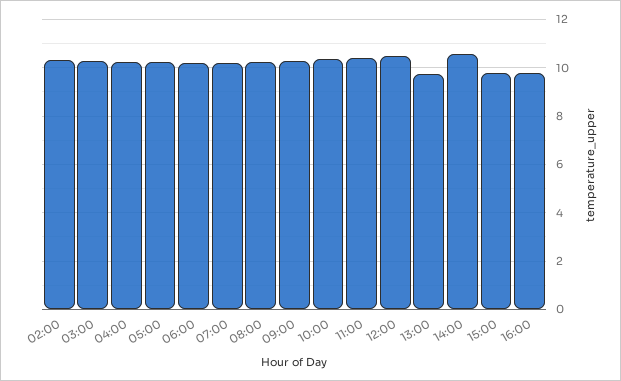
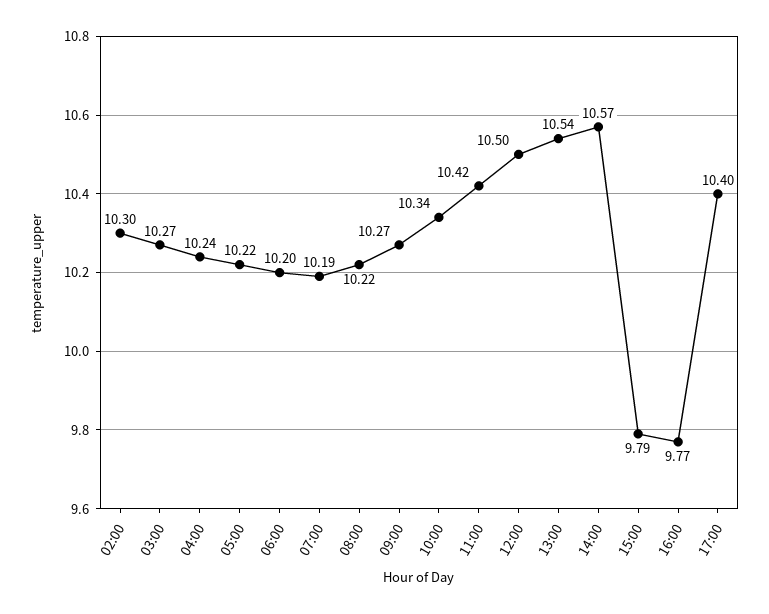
13:00: 9.75 -> 10.54
17:00: none -> 10.4

